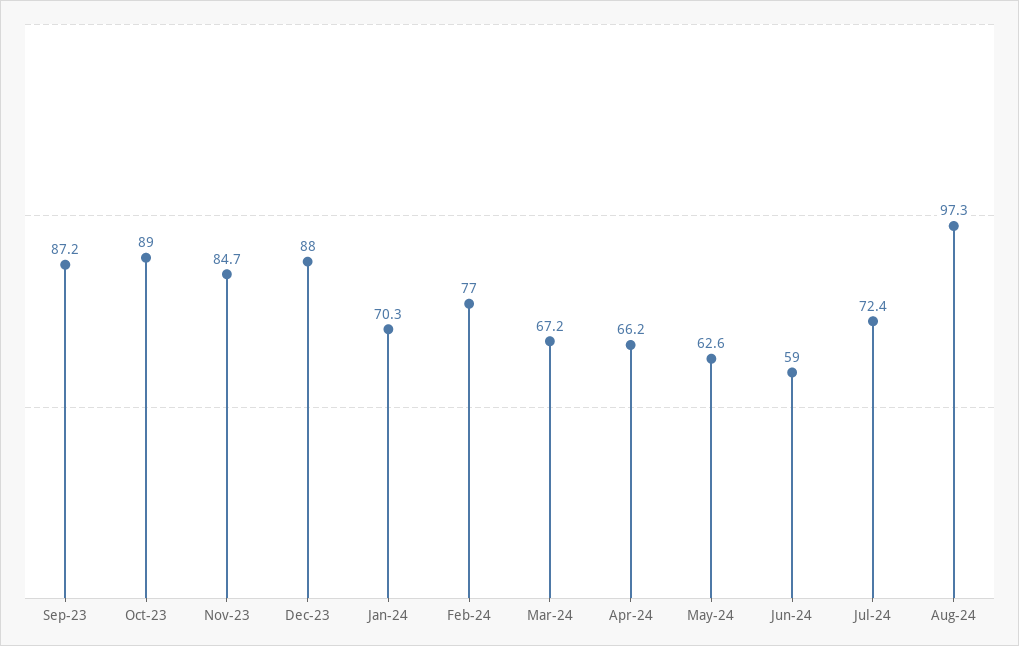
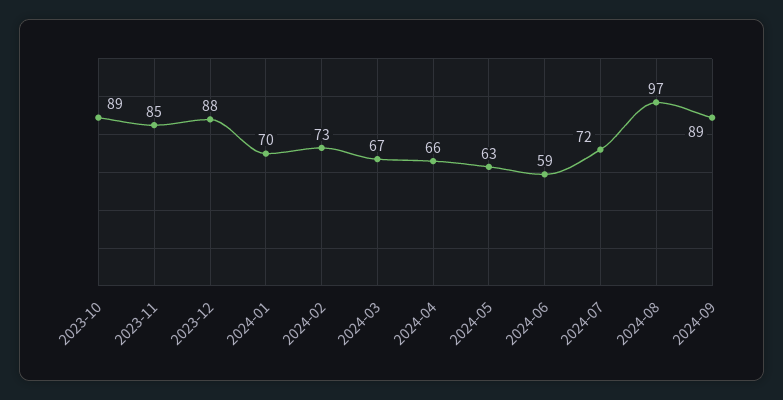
Sep-23: 87.2 -> none
Feb-24: 77 -> 73
2024-09: none -> 89

